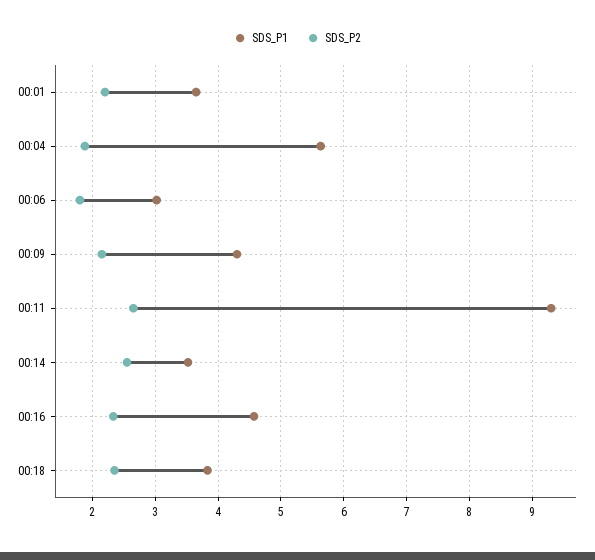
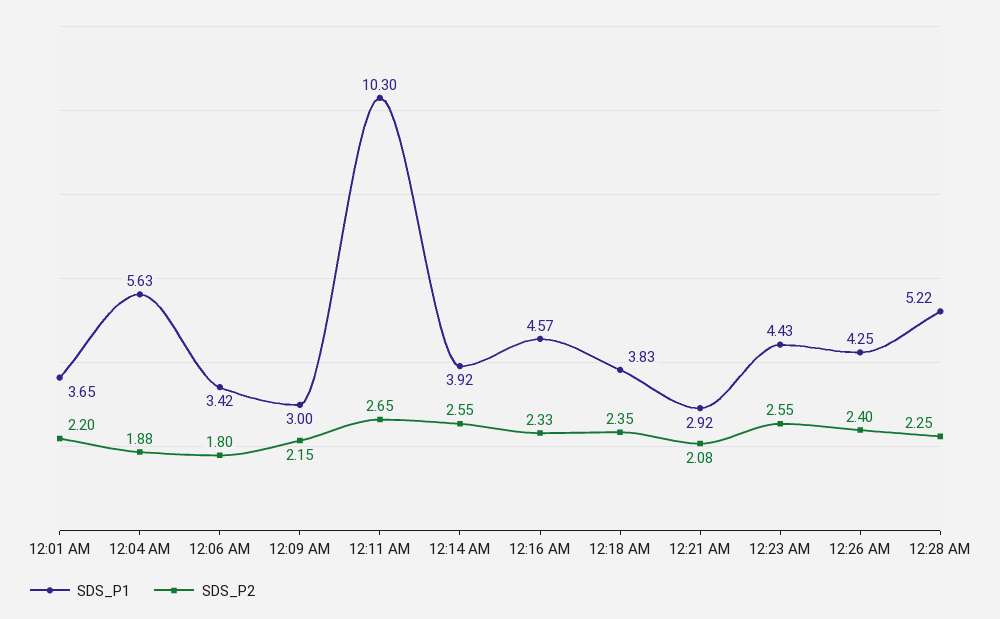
SDS_P1, 00:06: 3 -> 3.42
SDS_P1, 00:09: 4.3 -> 3
SDS_P1, 00:11: 9.3 -> 10.3
SDS_P1, 00:14: 3.5 -> 3.92
SDS_P1, 12:21 AM: none -> 2.92
SDS_P2, 12:21 AM: none -> 2.08
SDS_P1, 12:23 AM: none -> 4.43
SDS_P2, 12:23 AM: none -> 2.55
SDS_P1, 12:26 AM: none -> 4.25
SDS_P2, 12:26 AM: none -> 2.4
SDS_P1, 12:28 AM: none -> 5.22
SDS_P2, 12:28 AM: none -> 2.25

